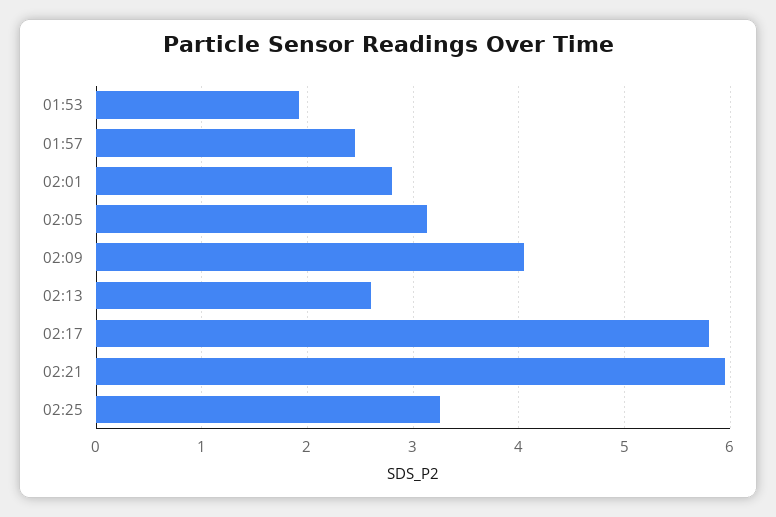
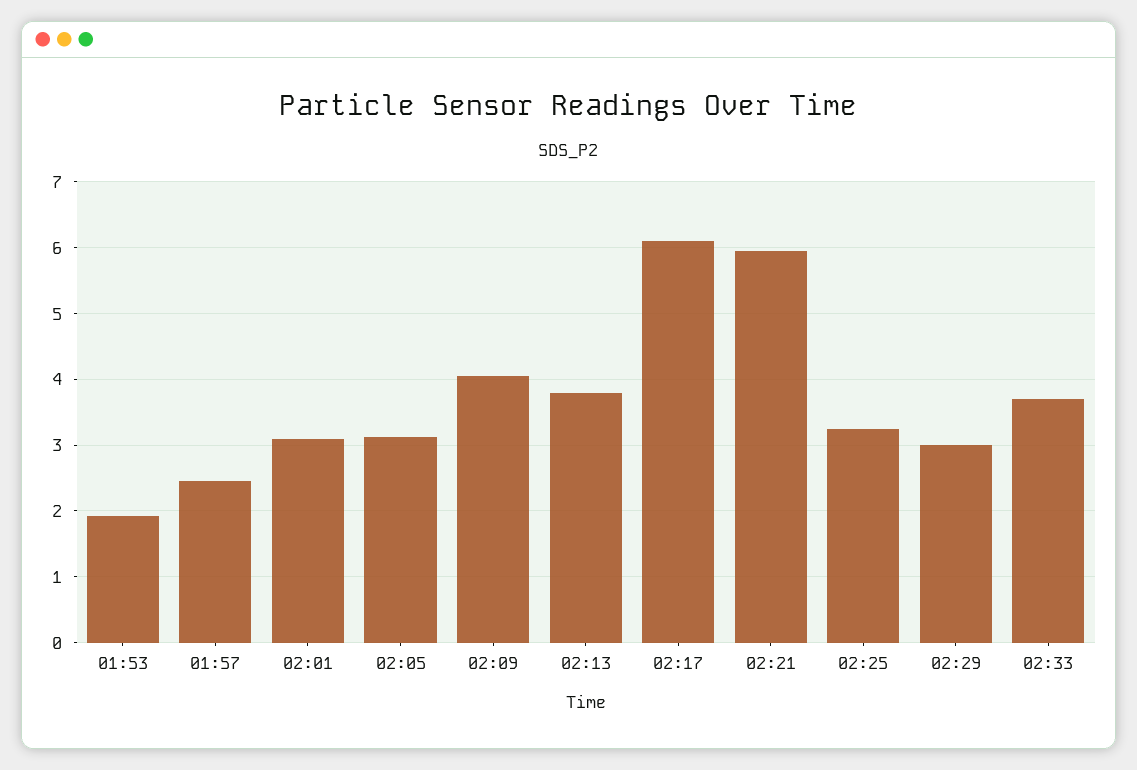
02:01: 2.8 -> 3.1
02:13: 2.6 -> 3.8
02:17: 5.8 -> 6.1
02:29: none -> 3
02:33: none -> 3.7

